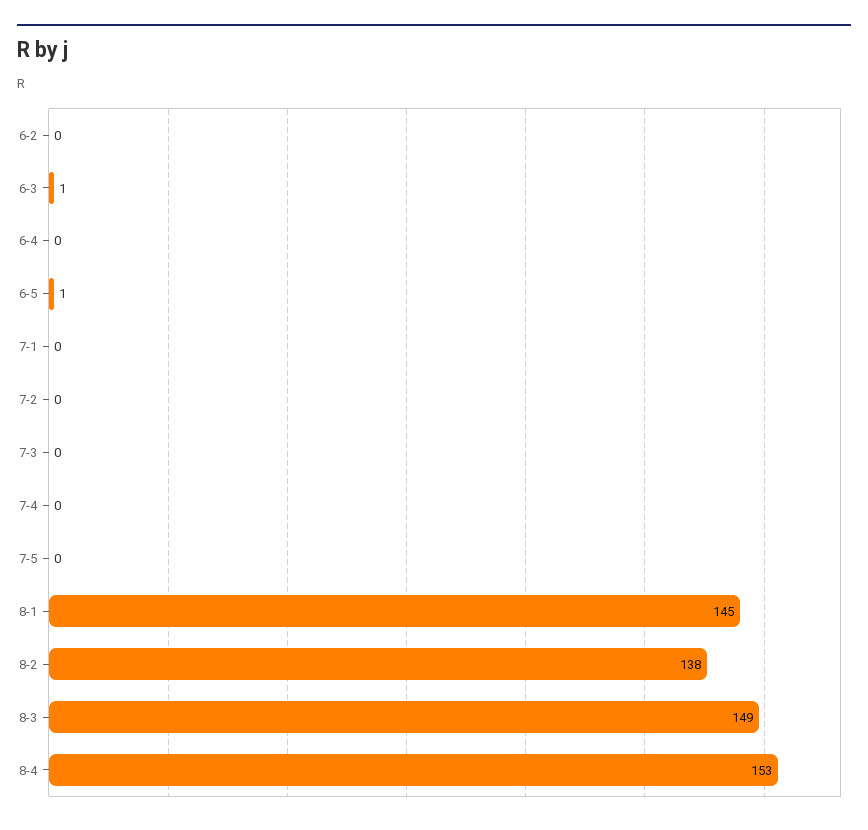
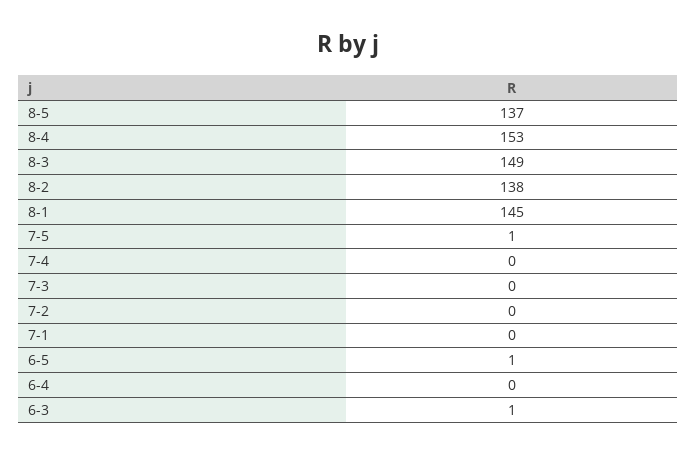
6-2: 0 -> none
7-5: 0 -> 1
8-5: none -> 137

